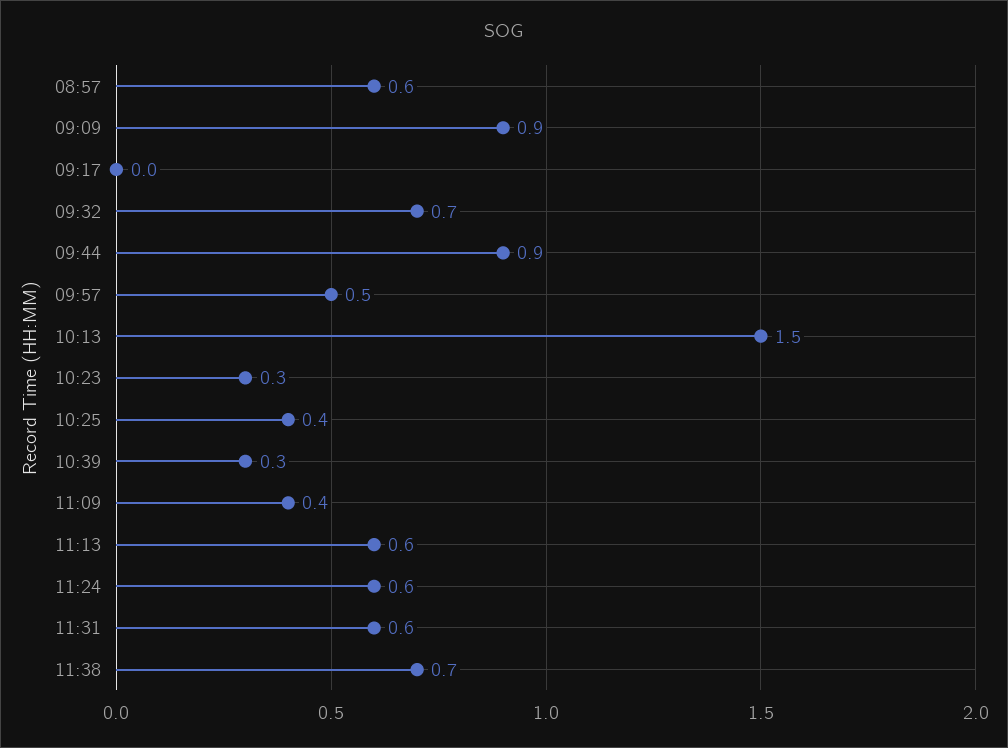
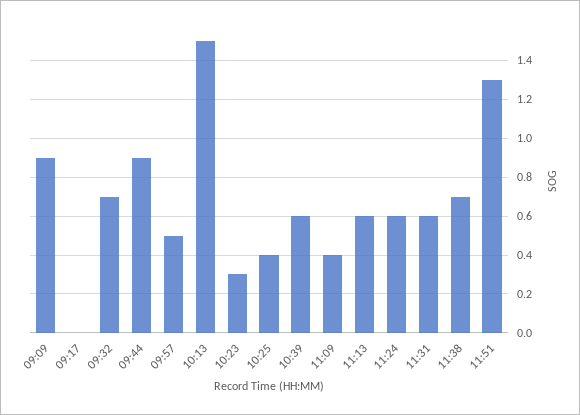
08:57: 0.6 -> none
10:39: 0.3 -> 0.6
11:51: none -> 1.3

